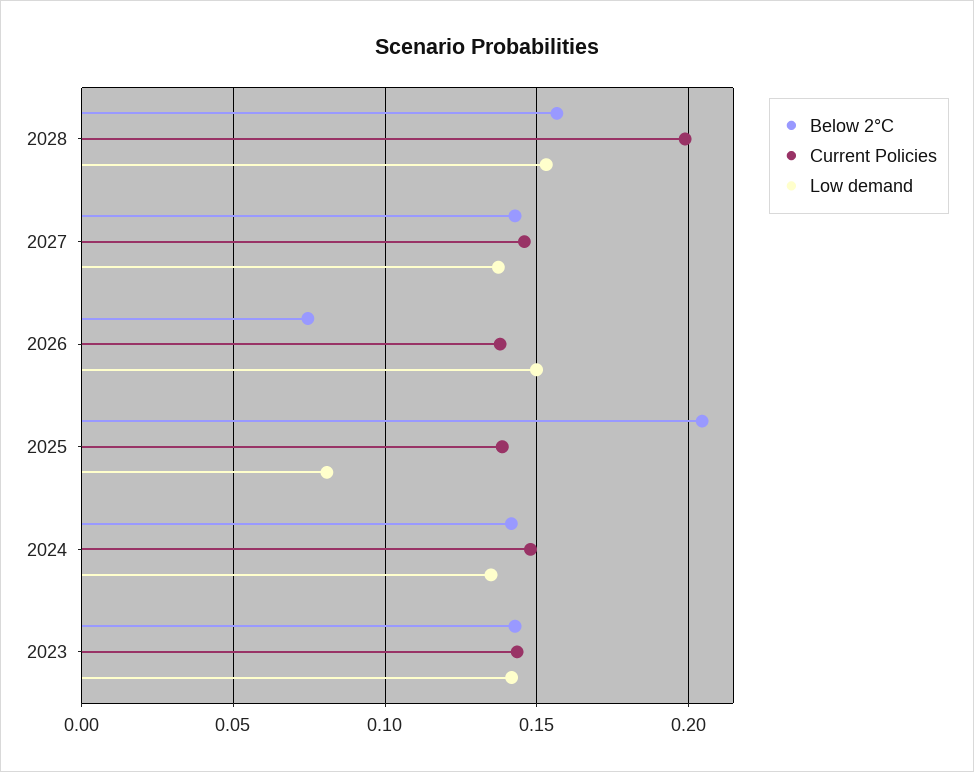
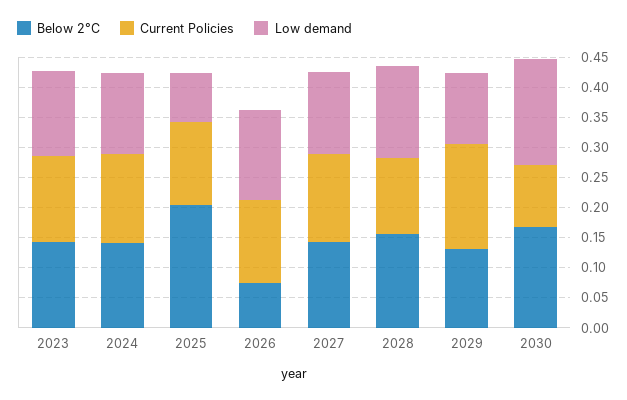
Current Policies, 2028: 0.2 -> 0.125
Below 2°C, 2029: none -> 0.125
Current Policies, 2029: none -> 0.175
Low demand, 2029: none -> 0.125
Below 2°C, 2030: none -> 0.175
Current Policies, 2030: none -> 0.1
Low demand, 2030: none -> 0.175

